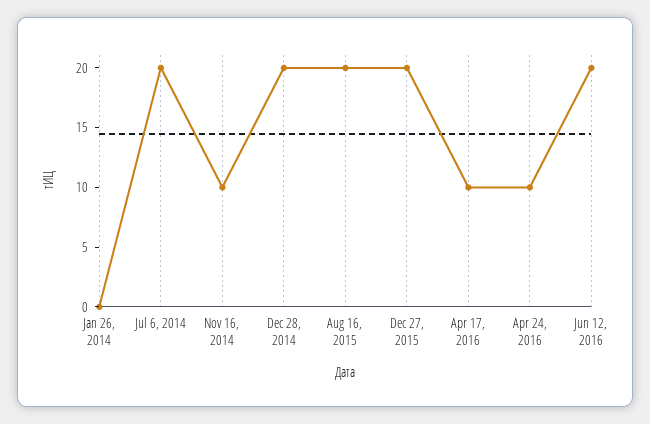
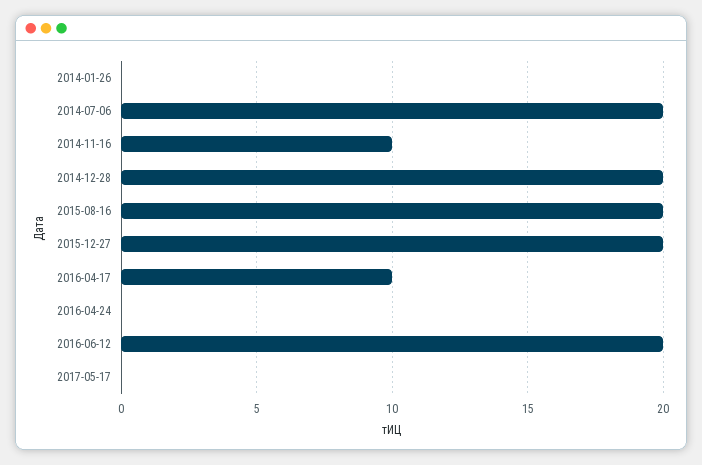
Apr 24, 2016: 10 -> 0
2017-05-17: none -> 0

